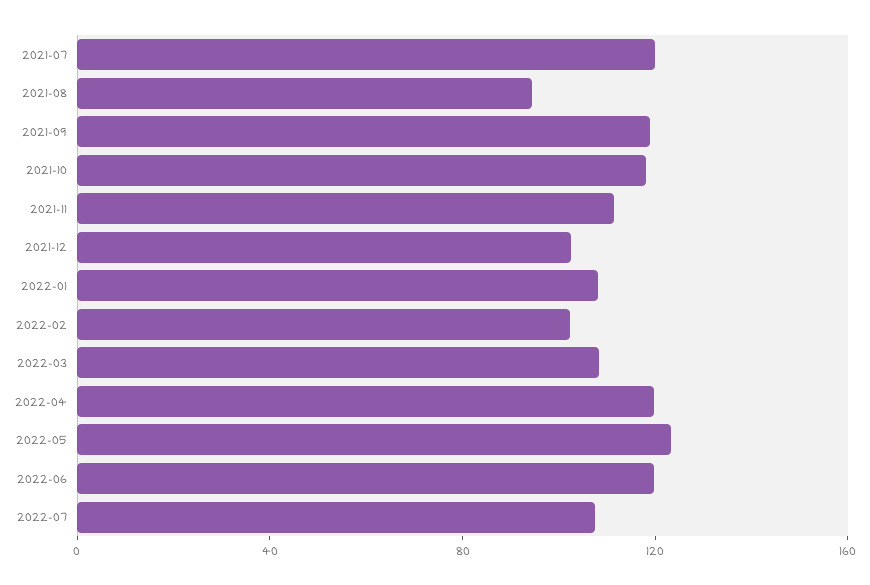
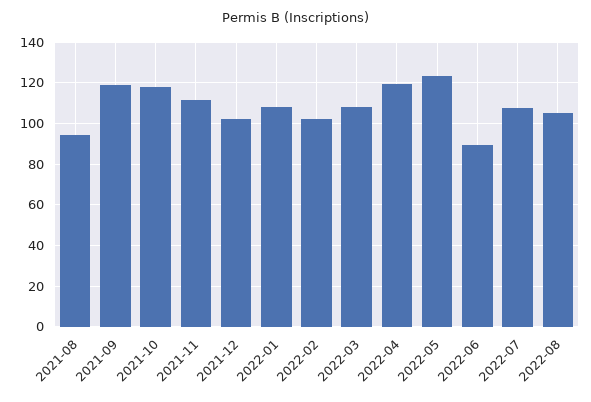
2021-07: 120 -> none
2022-06: 120 -> 90
2022-08: none -> 105

